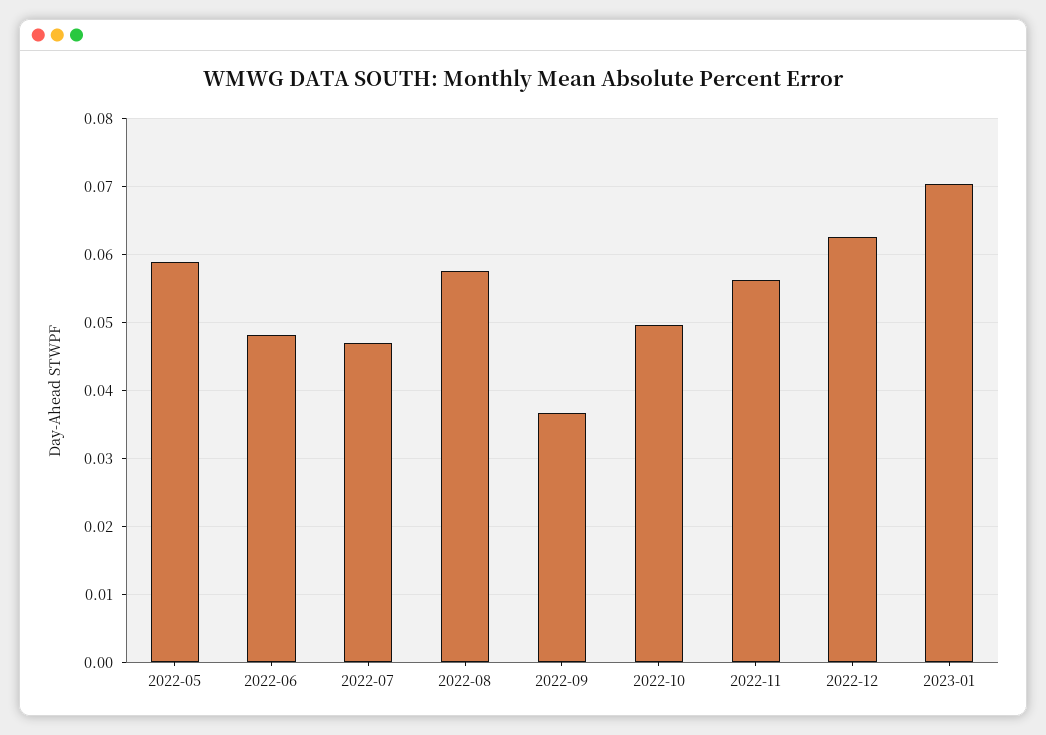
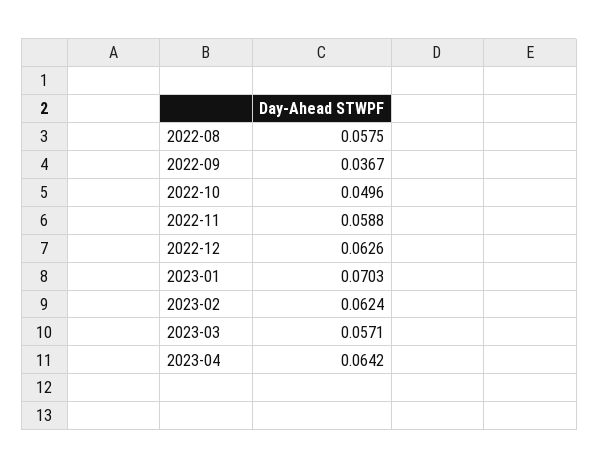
2022-05: 0.059 -> none
2022-06: 0.048 -> none
2022-07: 0.047 -> none
2022-11: 0.056 -> 0.0588
2023-02: none -> 0.0624
2023-03: none -> 0.0571
2023-04: none -> 0.0642

